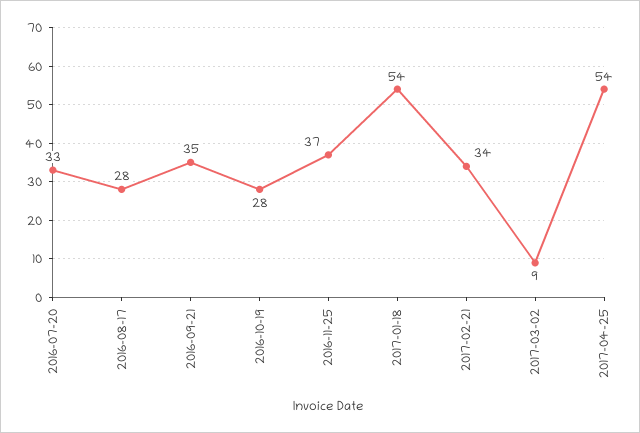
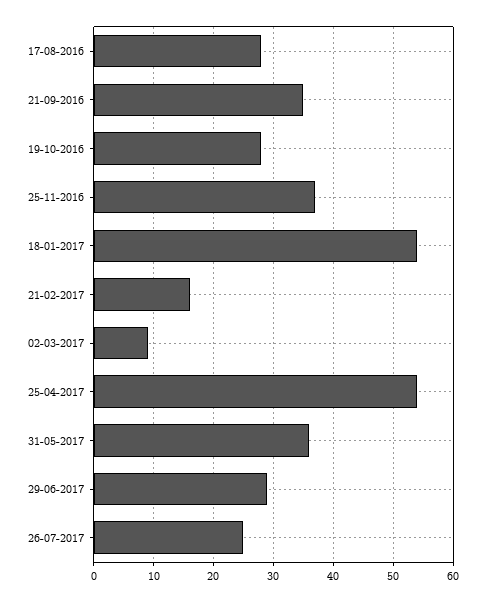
2016-07-20: 33 -> none
2017-02-21: 34 -> 15
31-05-2017: none -> 35
29-06-2017: none -> 30
26-07-2017: none -> 25

